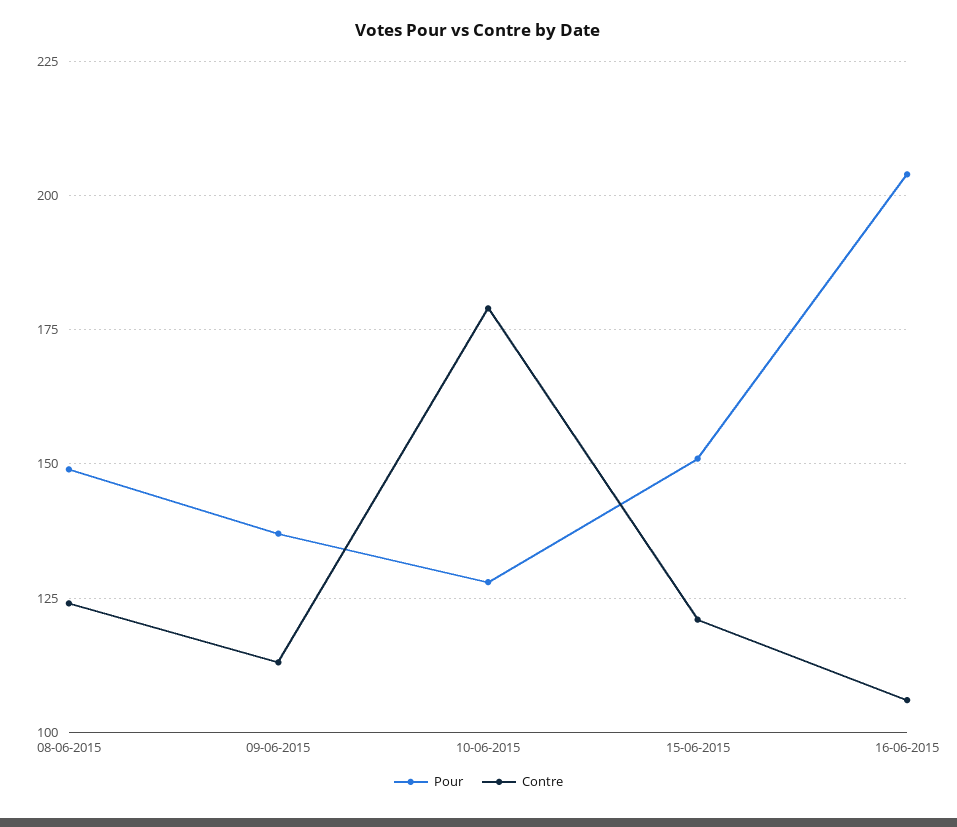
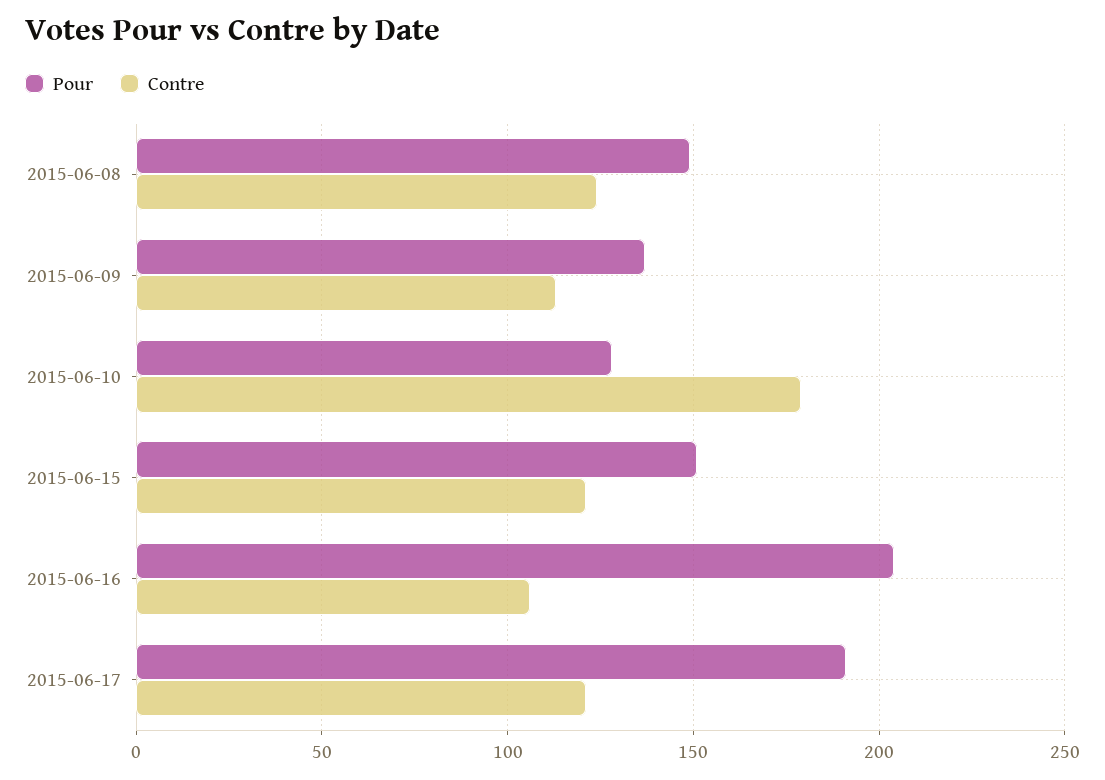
Pour, 2015-06-17: none -> 190
Contre, 2015-06-17: none -> 120

